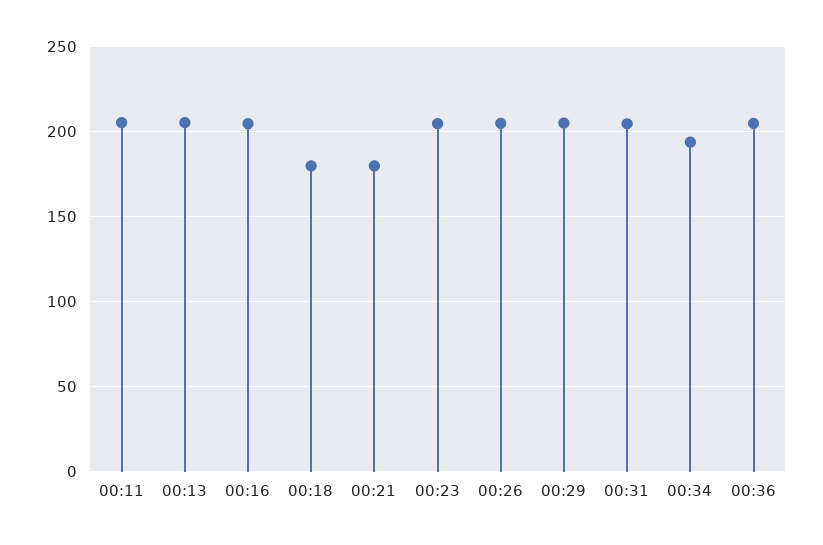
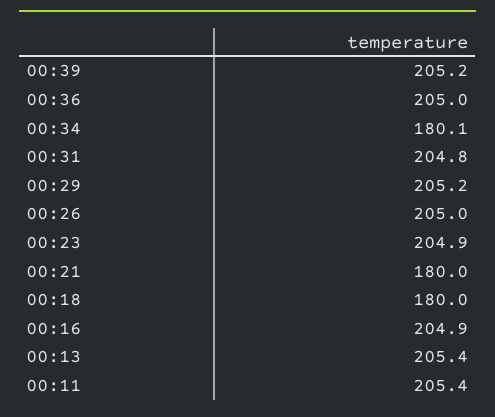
00:34: 195 -> 180.1
00:39: none -> 205.2

